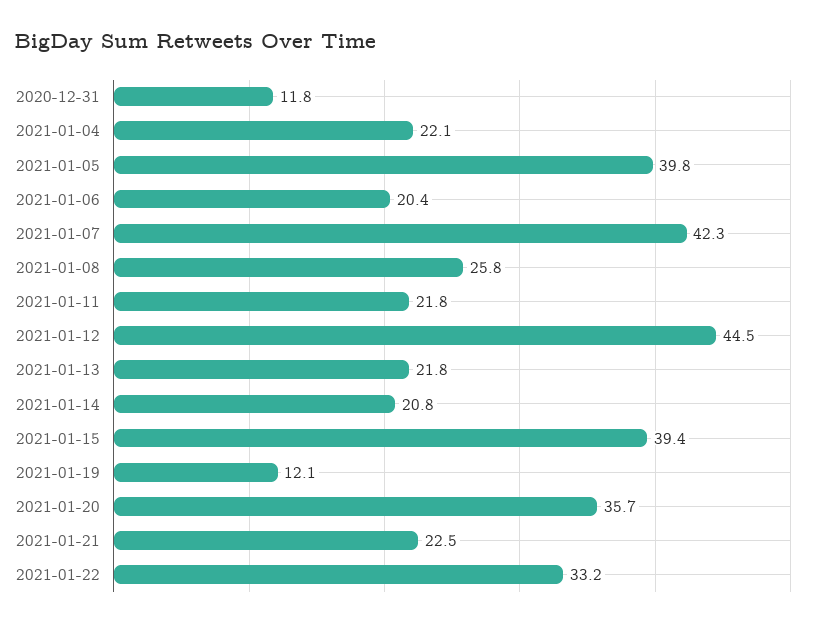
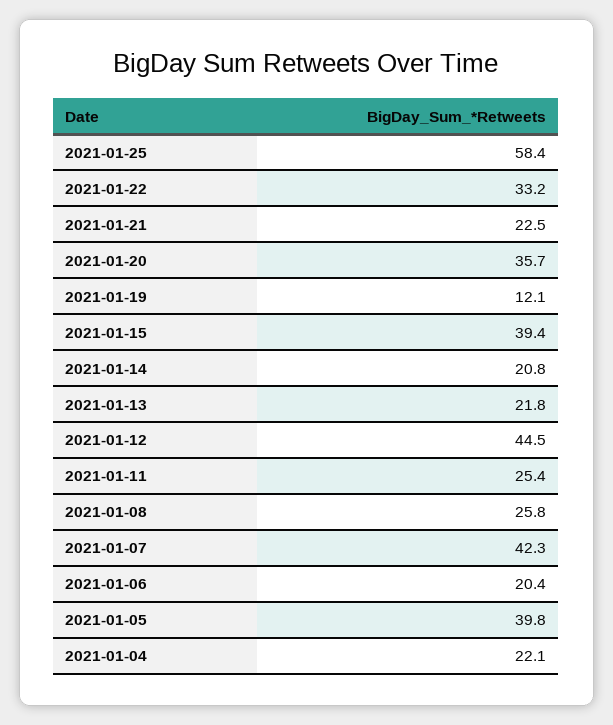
2020-12-31: 11.8 -> none
2021-01-11: 21.8 -> 25.4
2021-01-25: none -> 58.4

